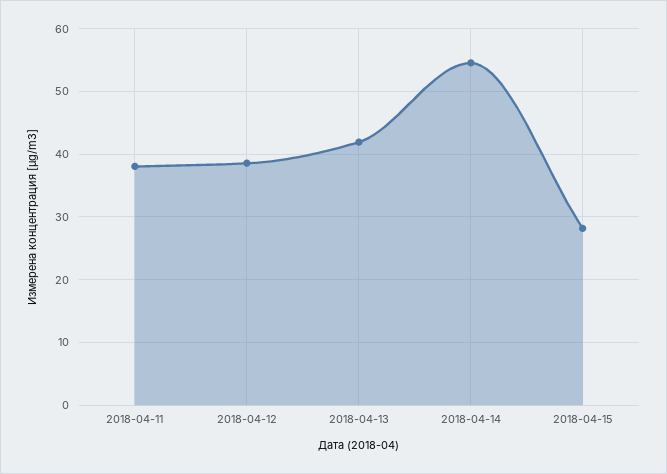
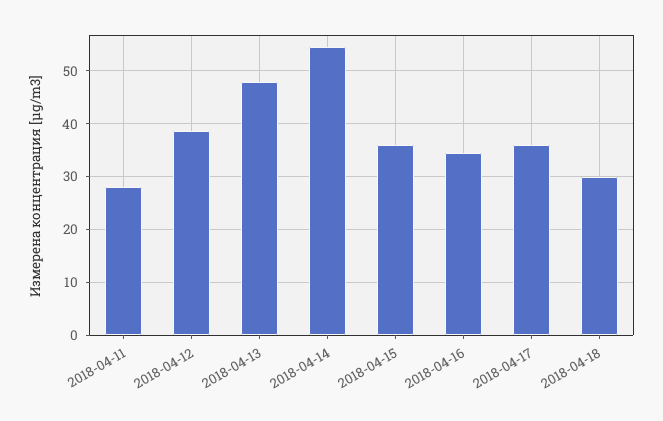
2018-04-11: 38 -> 28
2018-04-13: 42 -> 48
2018-04-15: 28 -> 36
2018-04-16: none -> 34
2018-04-17: none -> 36
2018-04-18: none -> 30

